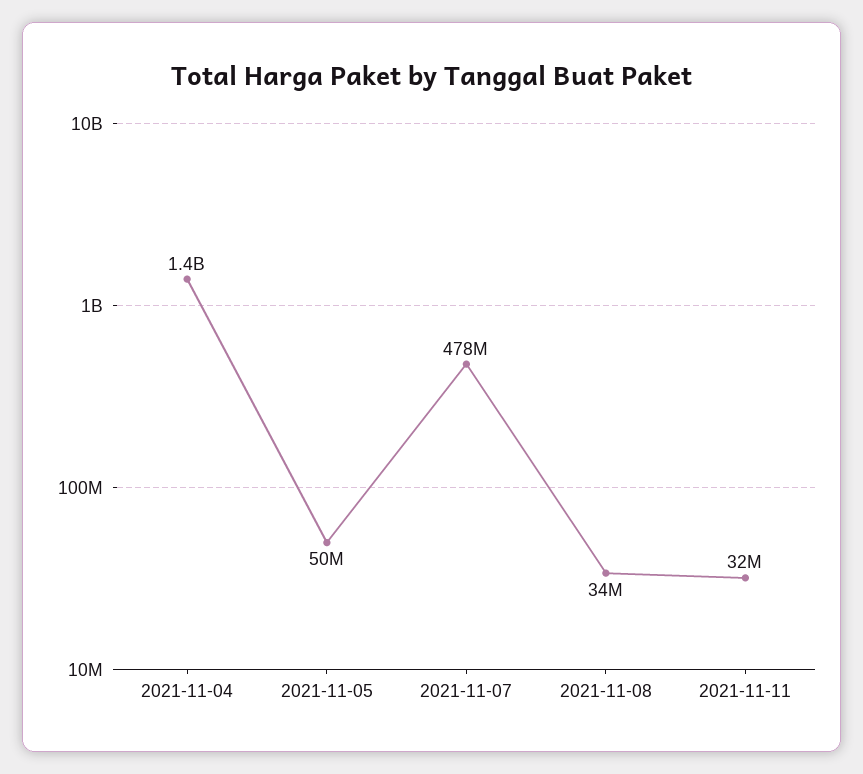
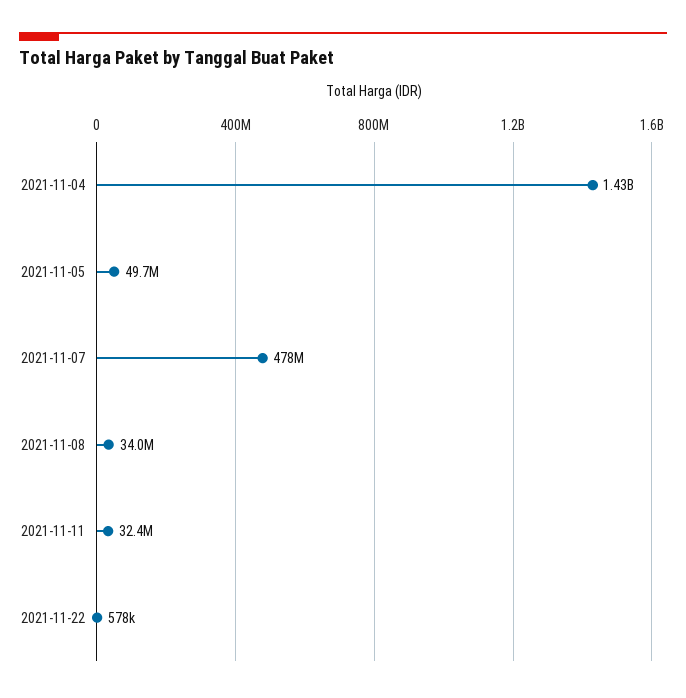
2021-11-22: none -> 578000

